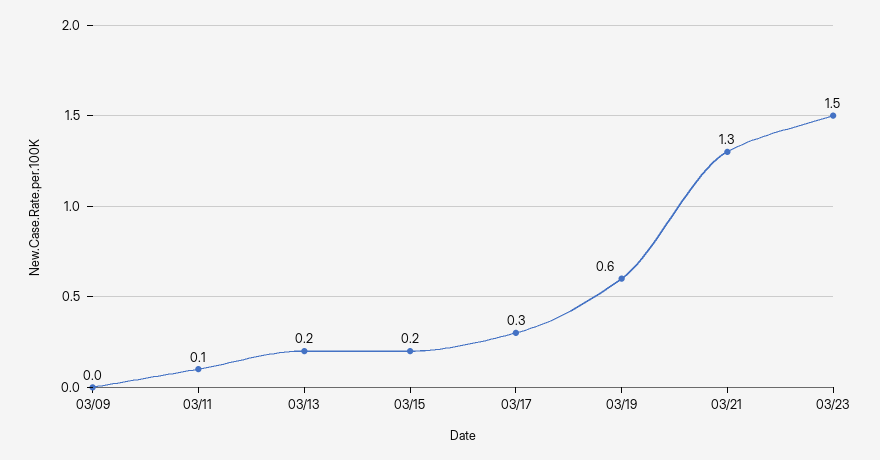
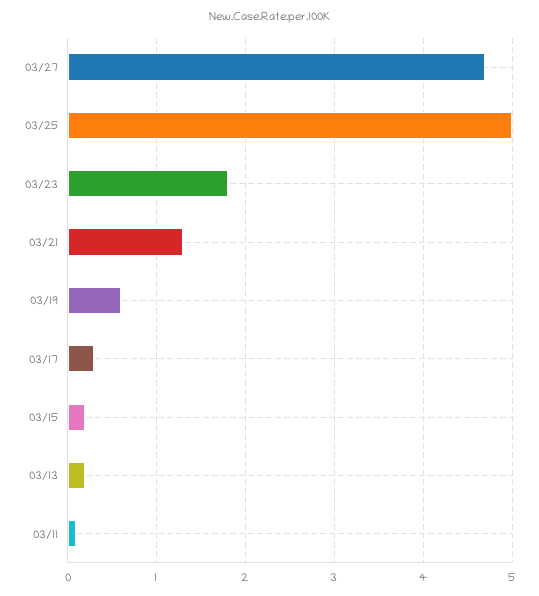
03/09: 0 -> none
03/23: 1.5 -> 1.8
03/27: none -> 4.7
03/25: none -> 5

